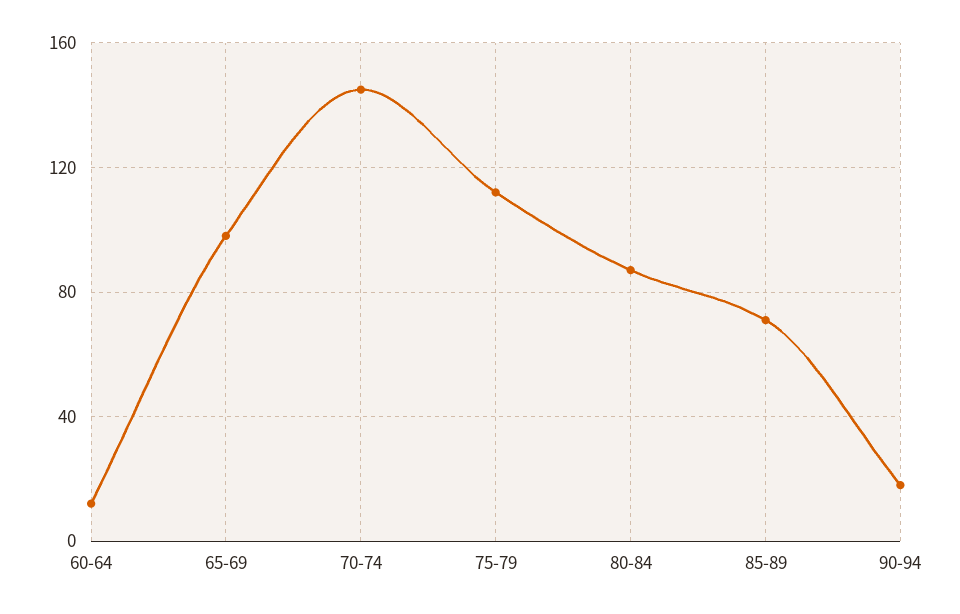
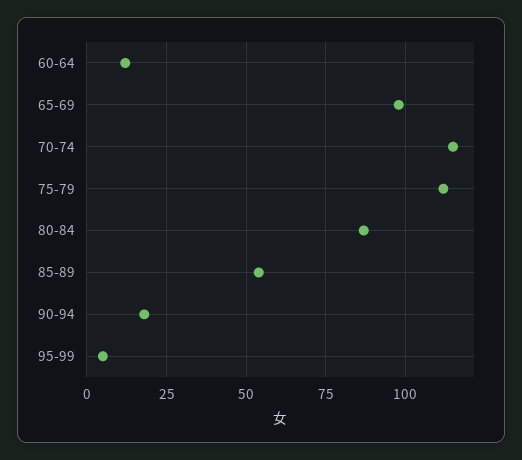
70-74: 145 -> 115
85-89: 70 -> 55
95-99: none -> 5

